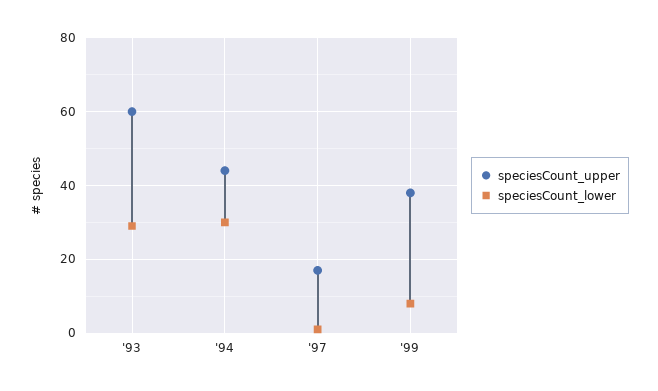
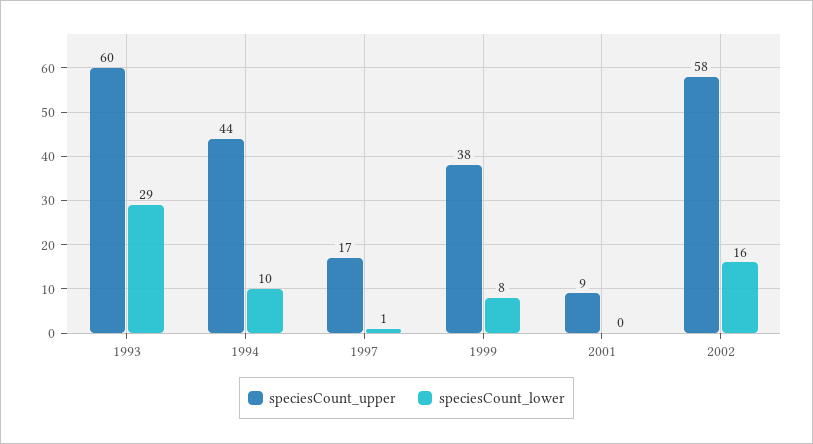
speciesCount_lower, '94: 30 -> 10
speciesCount_upper, 2001: none -> 9
speciesCount_lower, 2001: none -> 0
speciesCount_upper, 2002: none -> 58
speciesCount_lower, 2002: none -> 16

